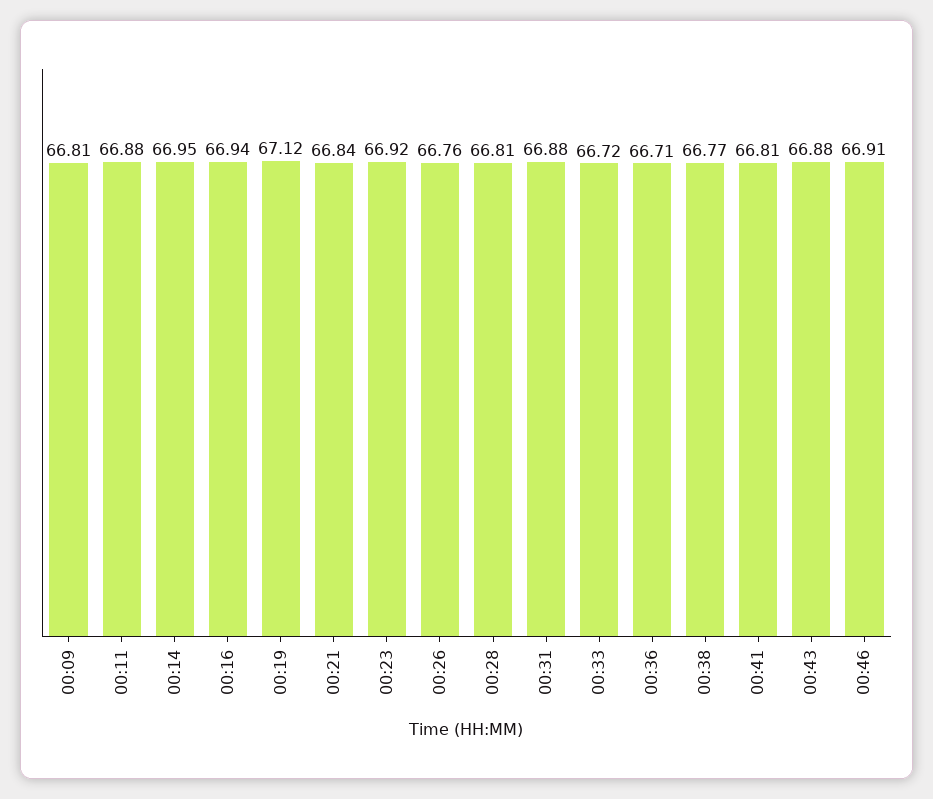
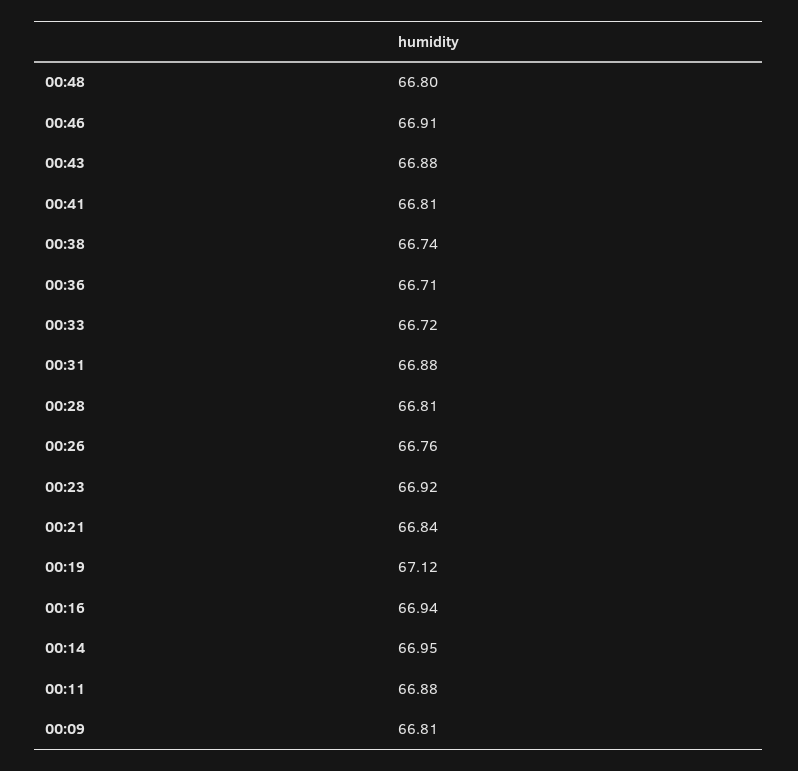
00:38: 66.77 -> 66.74
00:48: none -> 66.8

